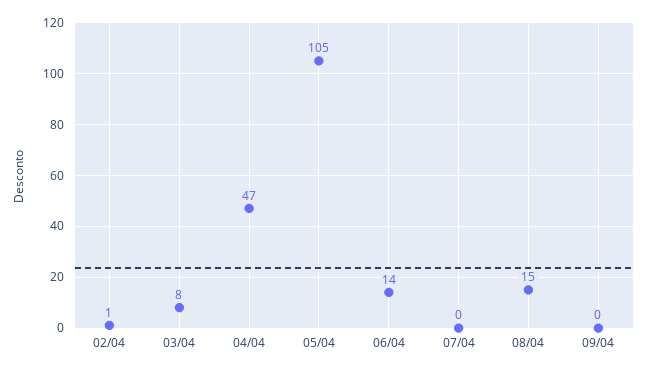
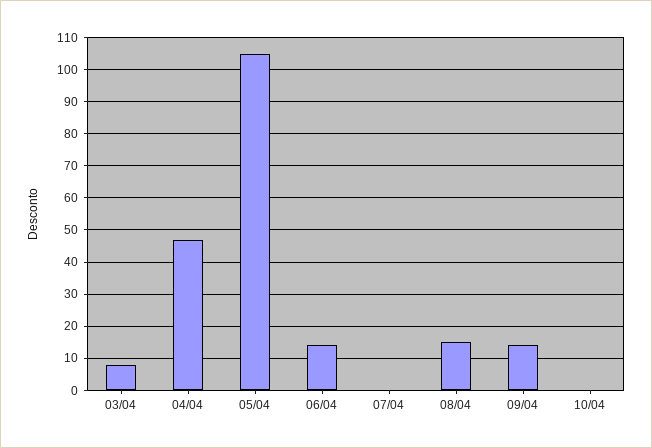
02/04: 1 -> none
09/04: 0 -> 15
10/04: none -> 0

